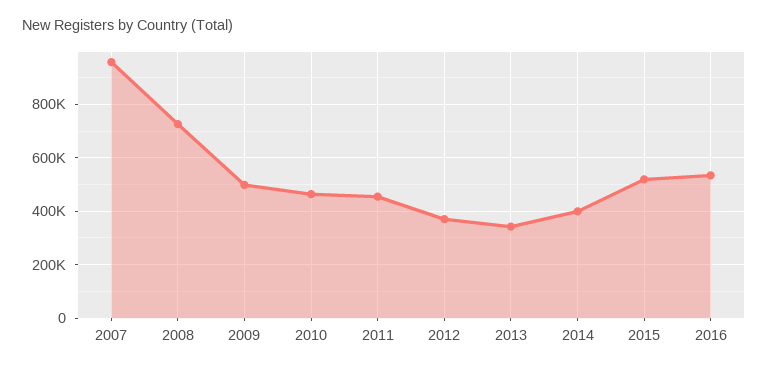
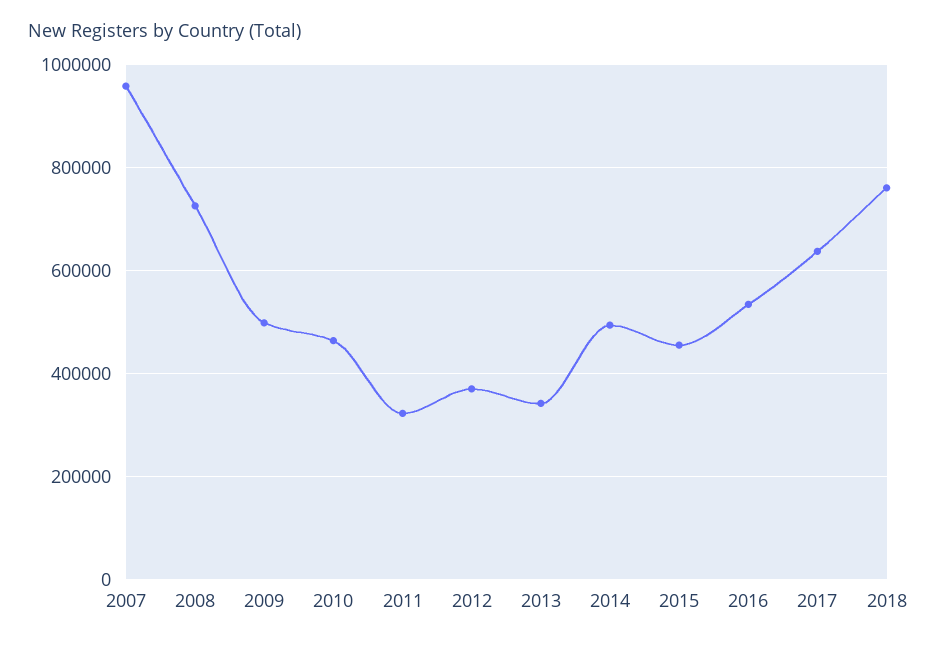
2011: 450000 -> 320000
2014: 400000 -> 500000
2015: 525000 -> 460000
2017: none -> 640000
2018: none -> 760000

